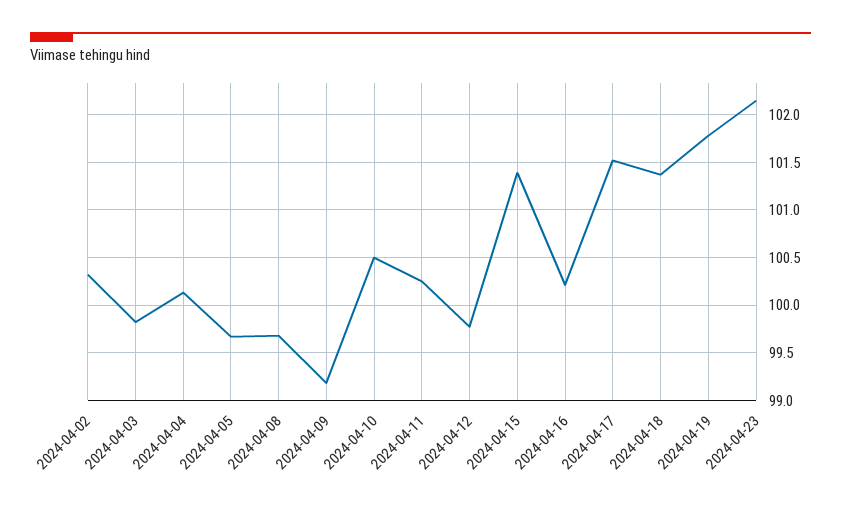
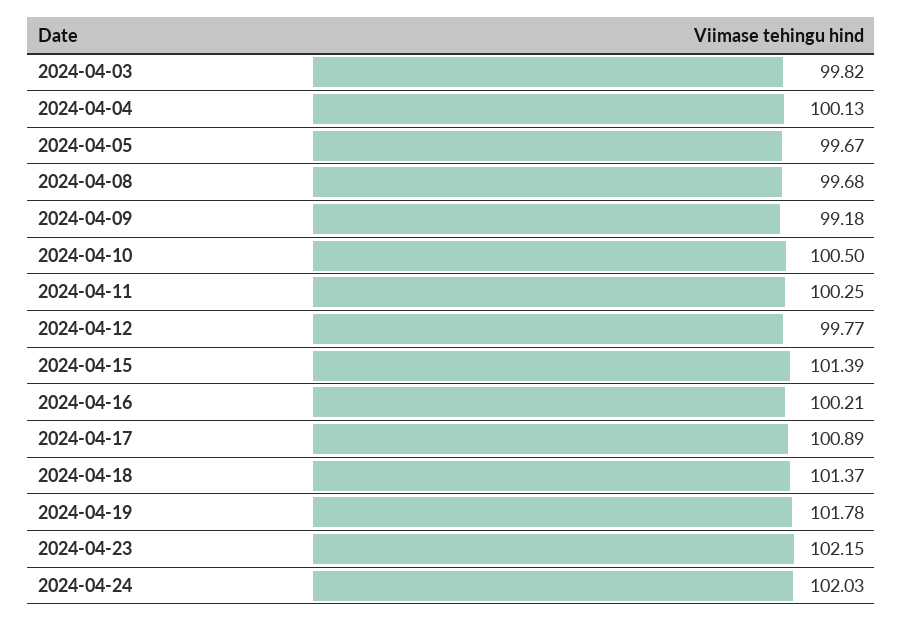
2024-04-02: 100.3 -> none
2024-04-17: 101.5 -> 100.89
2024-04-24: none -> 102.03

